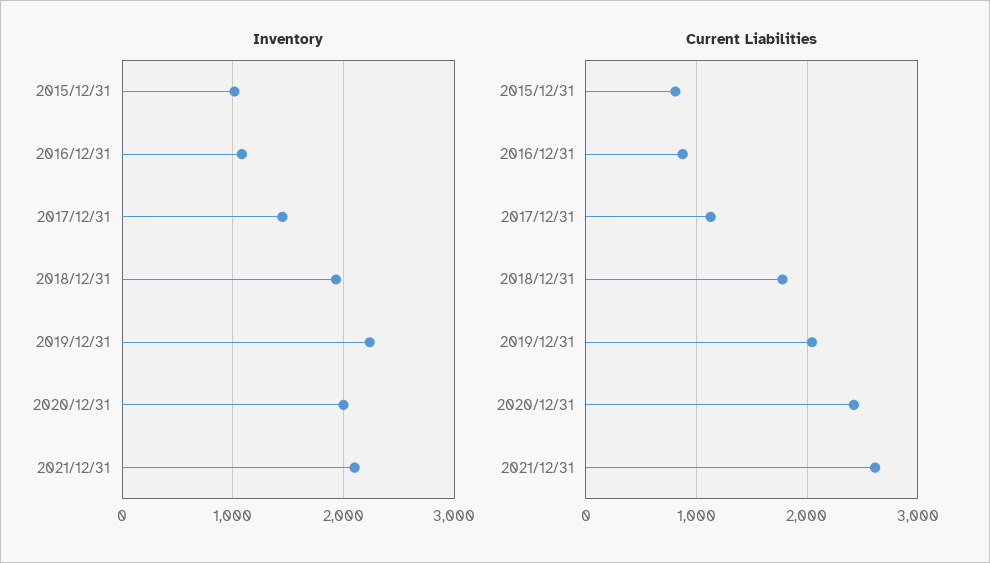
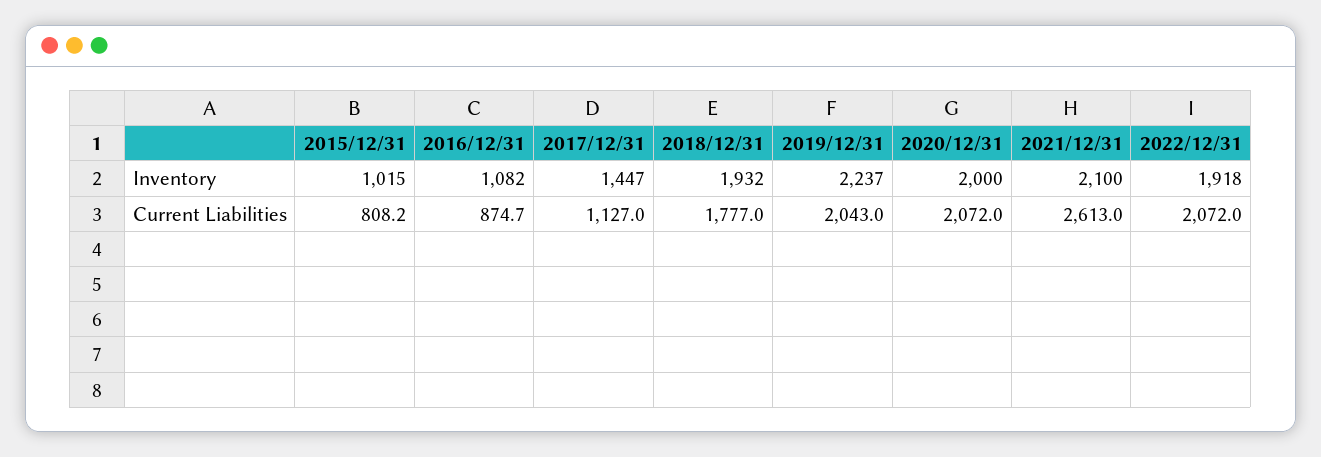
Current Liabilities, 2020/12/31: 2400 -> 2072
Inventory, 2022/12/31: none -> 1918
Current Liabilities, 2022/12/31: none -> 2072

